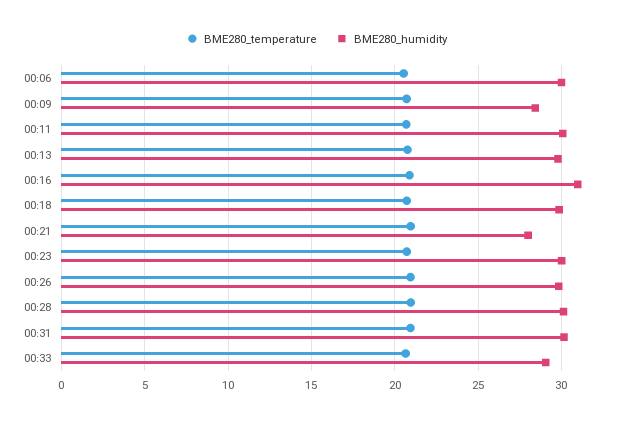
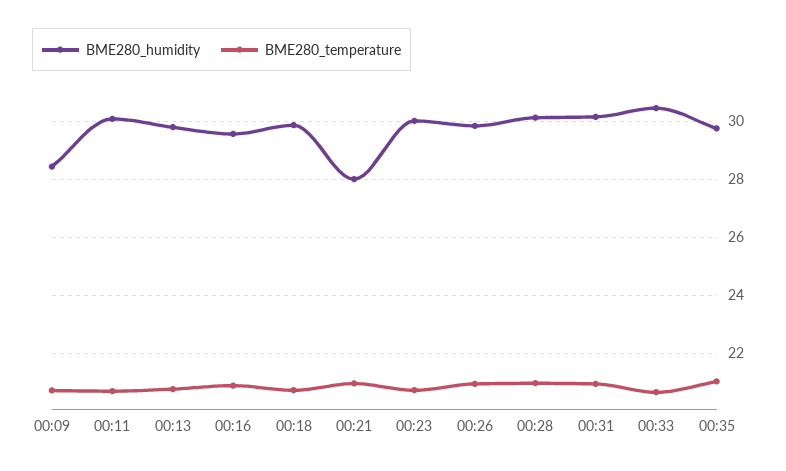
BME280_temperature, 00:06: 20.5 -> none
BME280_humidity, 00:06: 30 -> none
BME280_humidity, 00:16: 31 -> 29.5
BME280_humidity, 00:33: 29 -> 30.5
BME280_humidity, 00:35: none -> 29.75
BME280_temperature, 00:35: none -> 21

